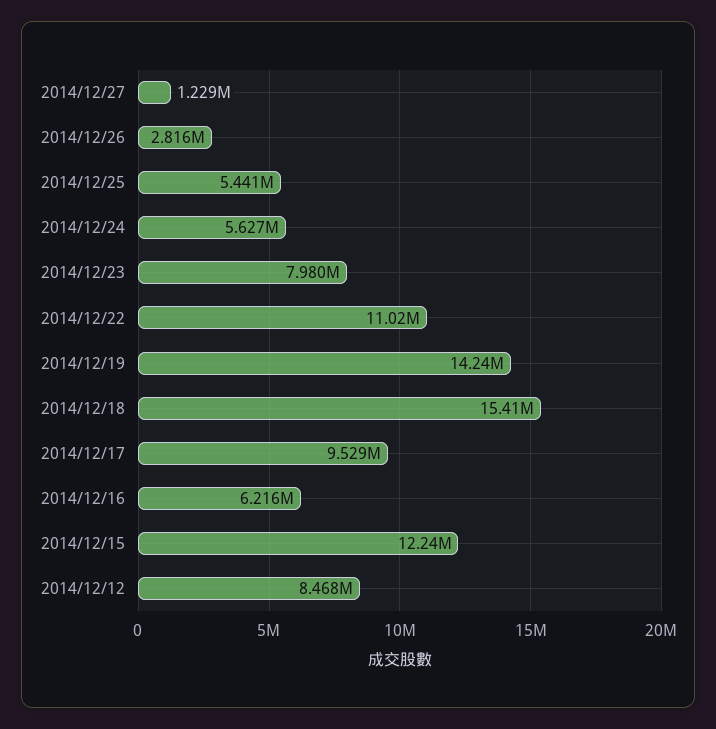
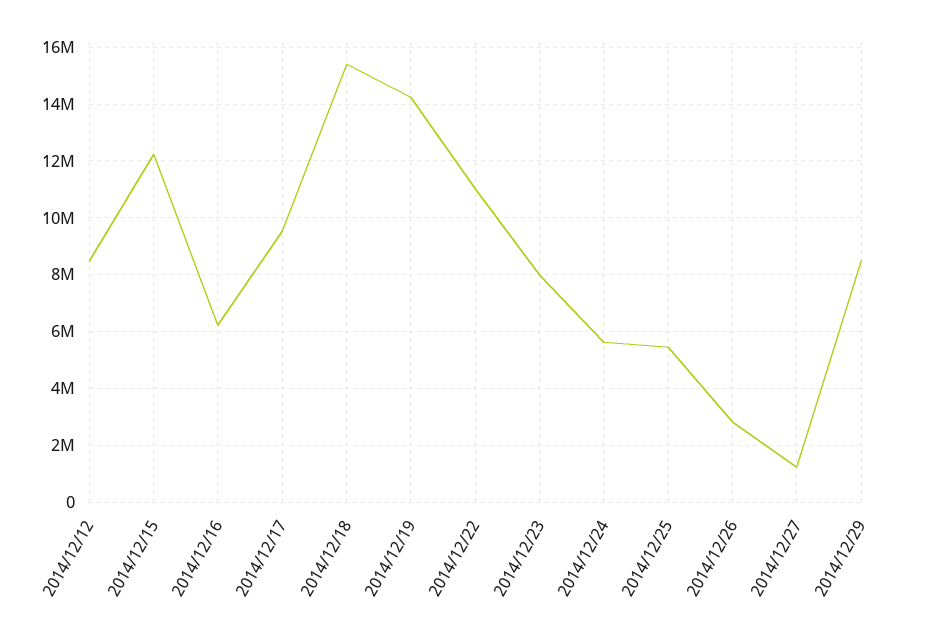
2014/12/29: none -> 8500000

